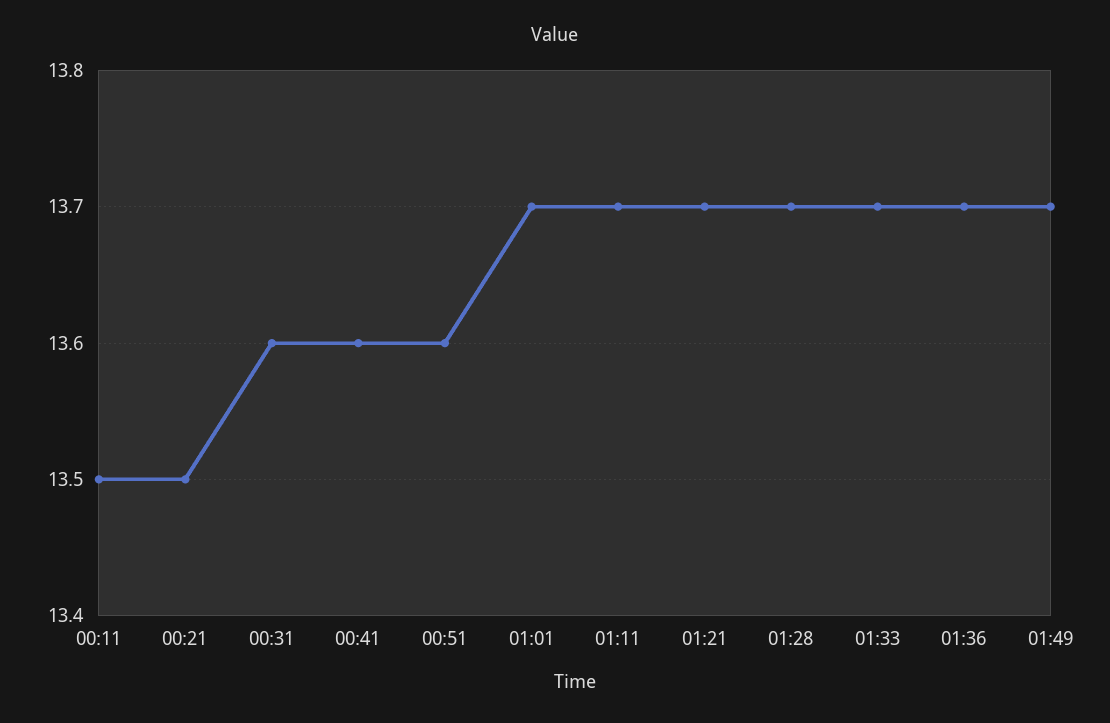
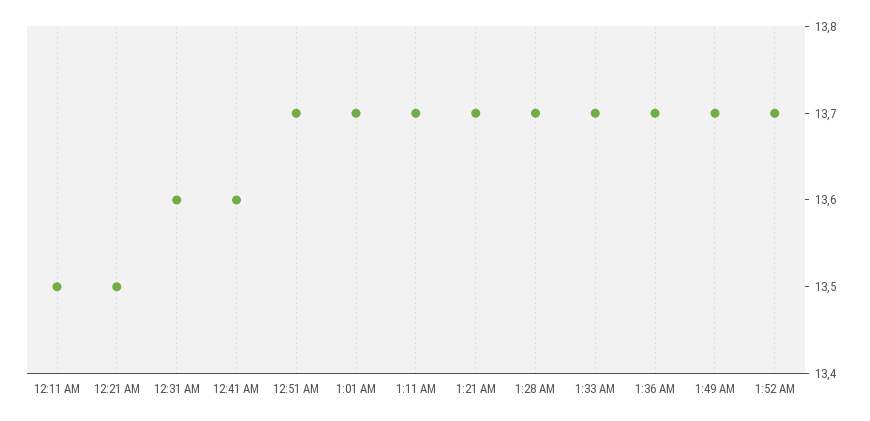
00:51: 13.6 -> 13.7
1:52 AM: none -> 13.7

